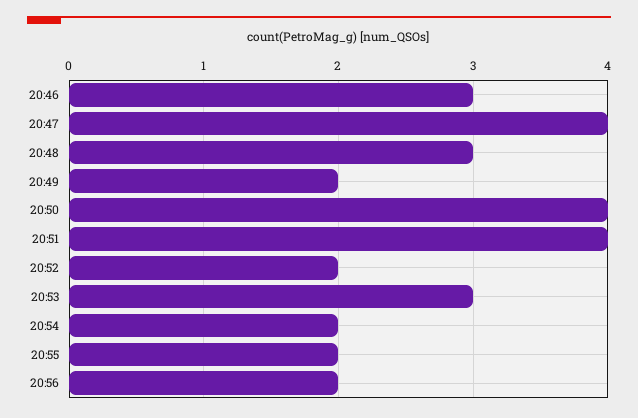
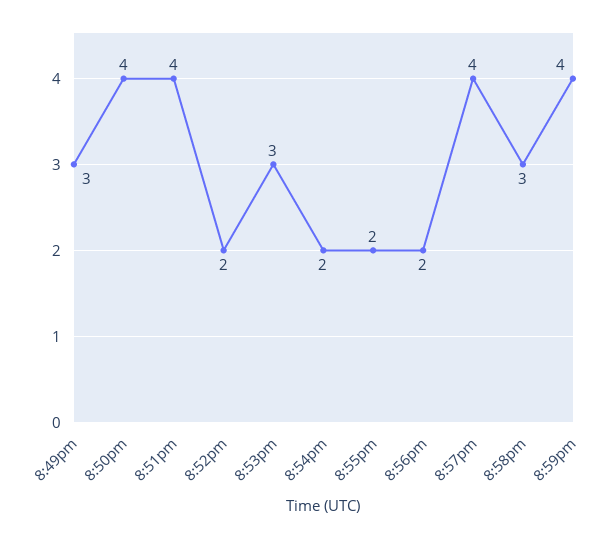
20:46: 3 -> none
20:47: 4 -> none
20:48: 3 -> none
20:49: 2 -> 3
8:57pm: none -> 4
8:58pm: none -> 3
8:59pm: none -> 4

